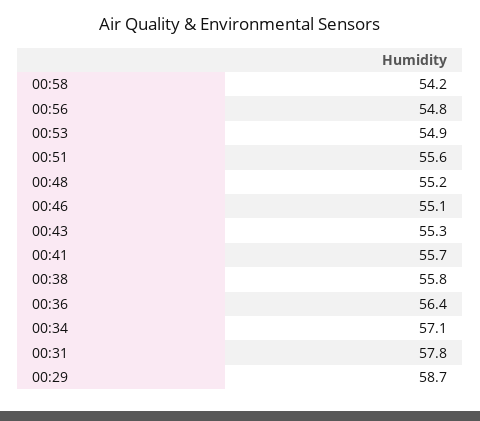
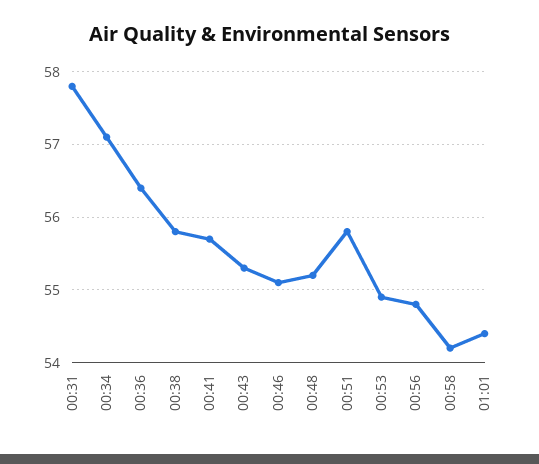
00:51: 55.6 -> 55.8
00:29: 58.7 -> none
01:01: none -> 54.4

